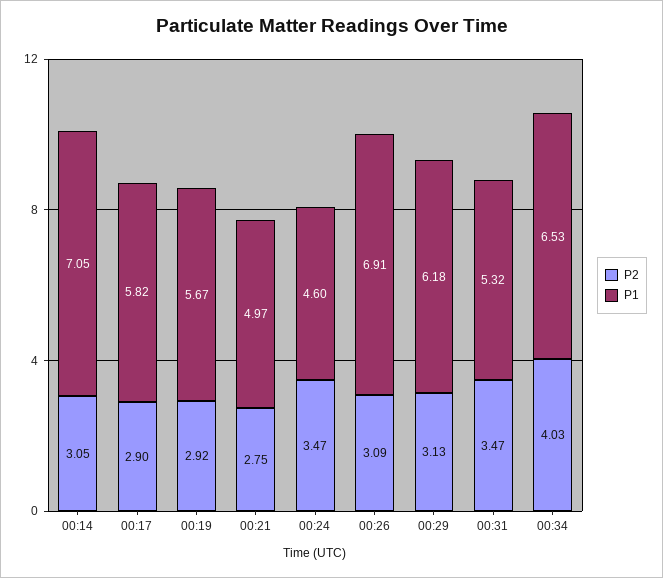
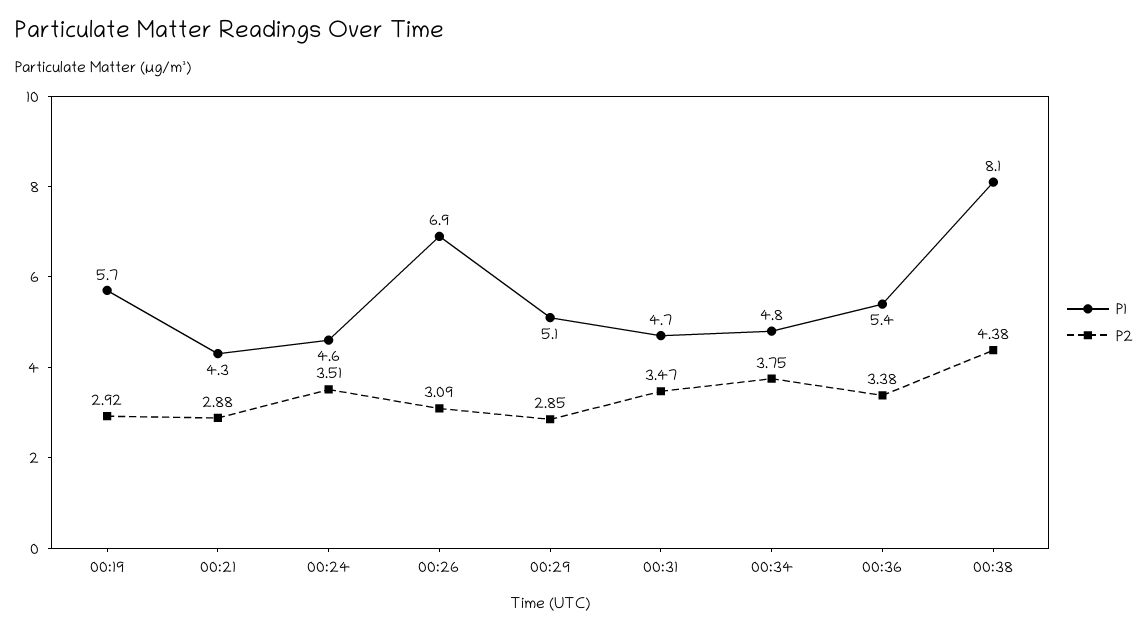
P2, 00:14: 3.05 -> none
P1, 00:14: 7.05 -> none
P2, 00:17: 2.9 -> none
P1, 00:17: 5.82 -> none
P2, 00:21: 2.75 -> 2.88
P1, 00:21: 4.97 -> 4.3
P2, 00:24: 3.47 -> 3.51
P2, 00:29: 3.13 -> 2.85
P1, 00:29: 6.18 -> 5.1
P1, 00:31: 5.32 -> 4.7
P2, 00:34: 4.03 -> 3.75
P1, 00:34: 6.53 -> 4.8
P1, 00:36: none -> 5.4
P2, 00:36: none -> 3.38
P1, 00:38: none -> 8.1
P2, 00:38: none -> 4.38

